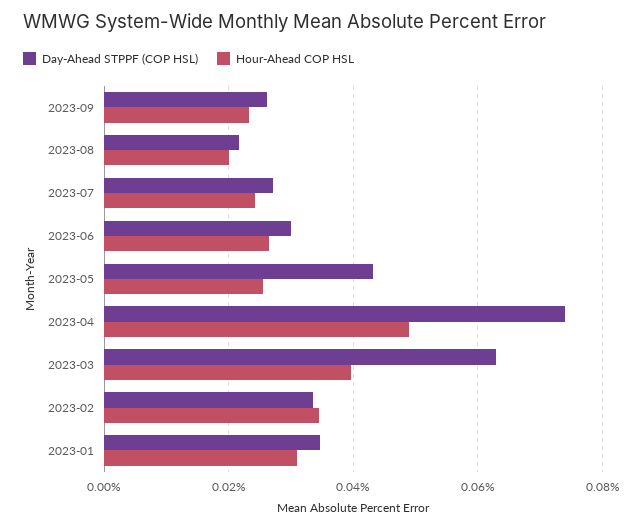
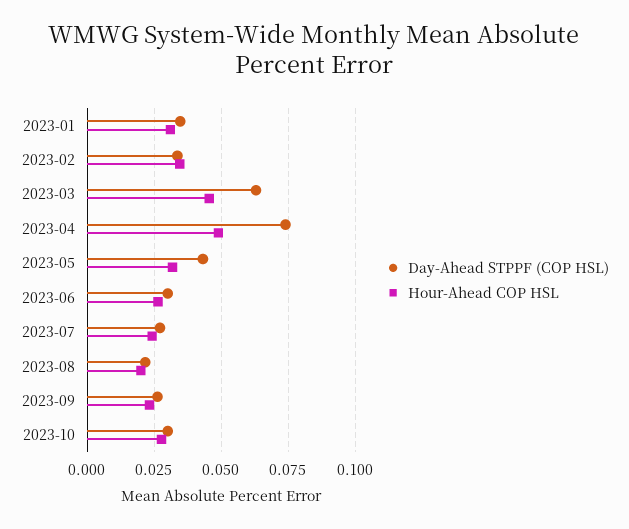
Hour-Ahead COP HSL, 2023-05: 0.026 -> 0.0325
Hour-Ahead COP HSL, 2023-03: 0.04 -> 0.045
Day-Ahead STPPF (COP HSL), 2023-10: none -> 0.03
Hour-Ahead COP HSL, 2023-10: none -> 0.0275

